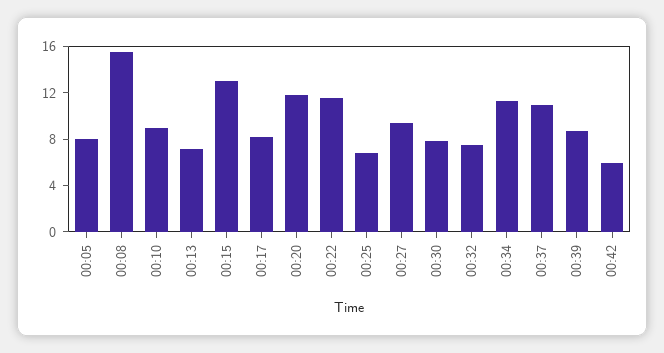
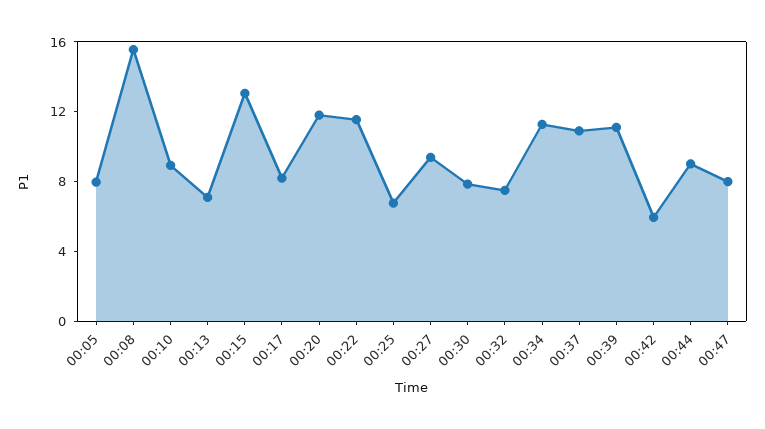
00:39: 9 -> 11
00:44: none -> 9
00:47: none -> 8

